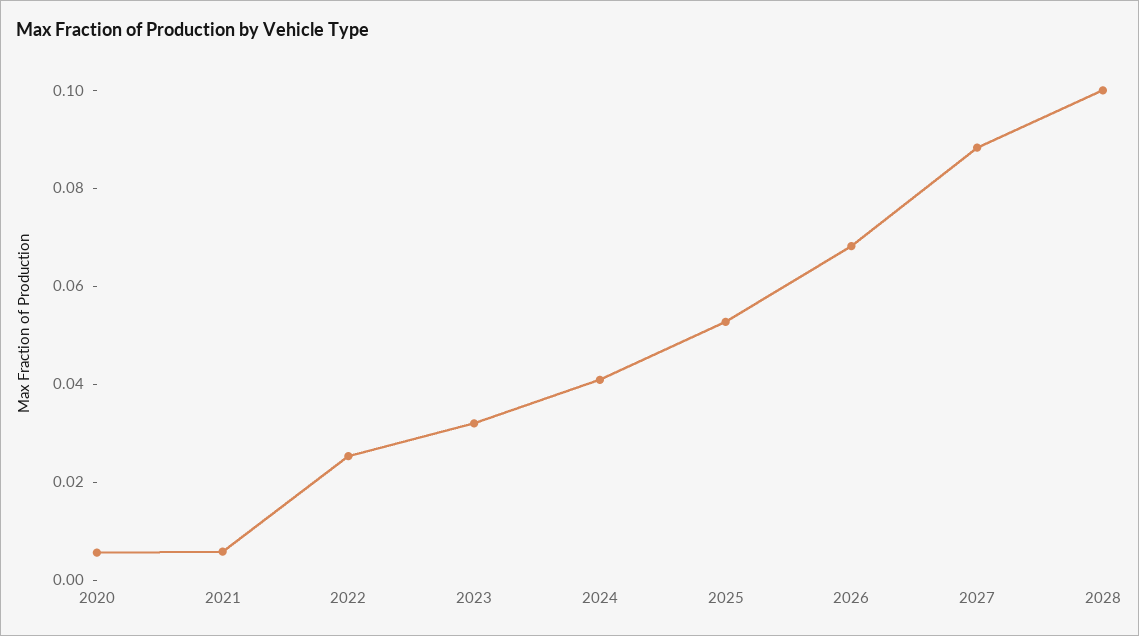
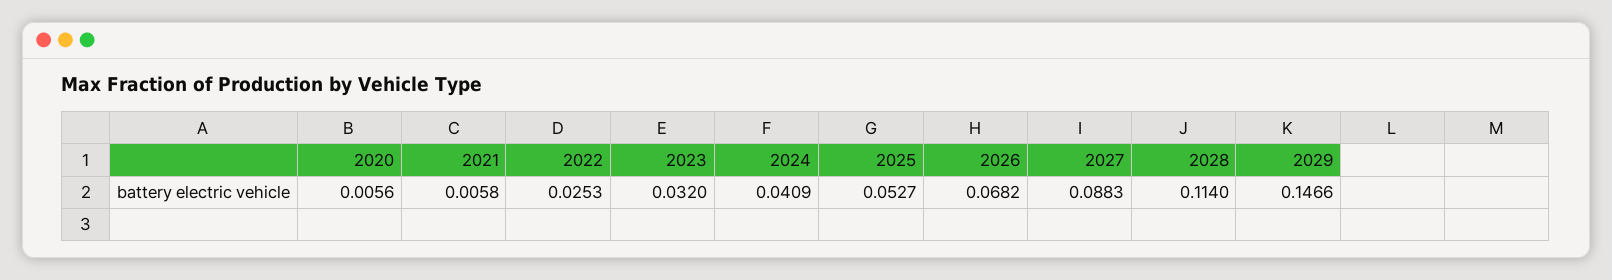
2028: 0.1 -> 0.114
2029: none -> 0.1466

